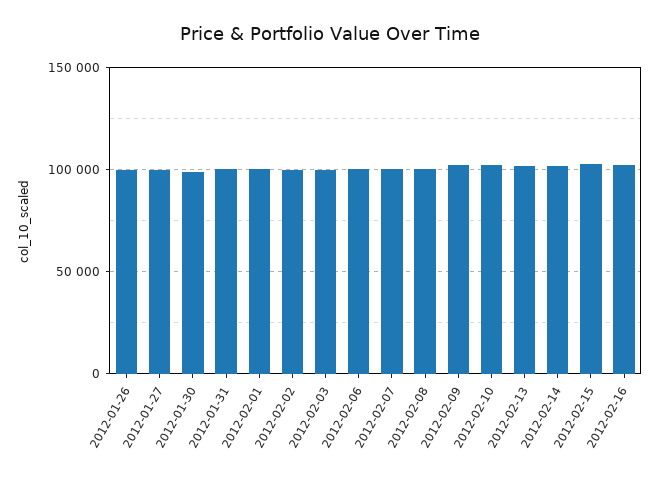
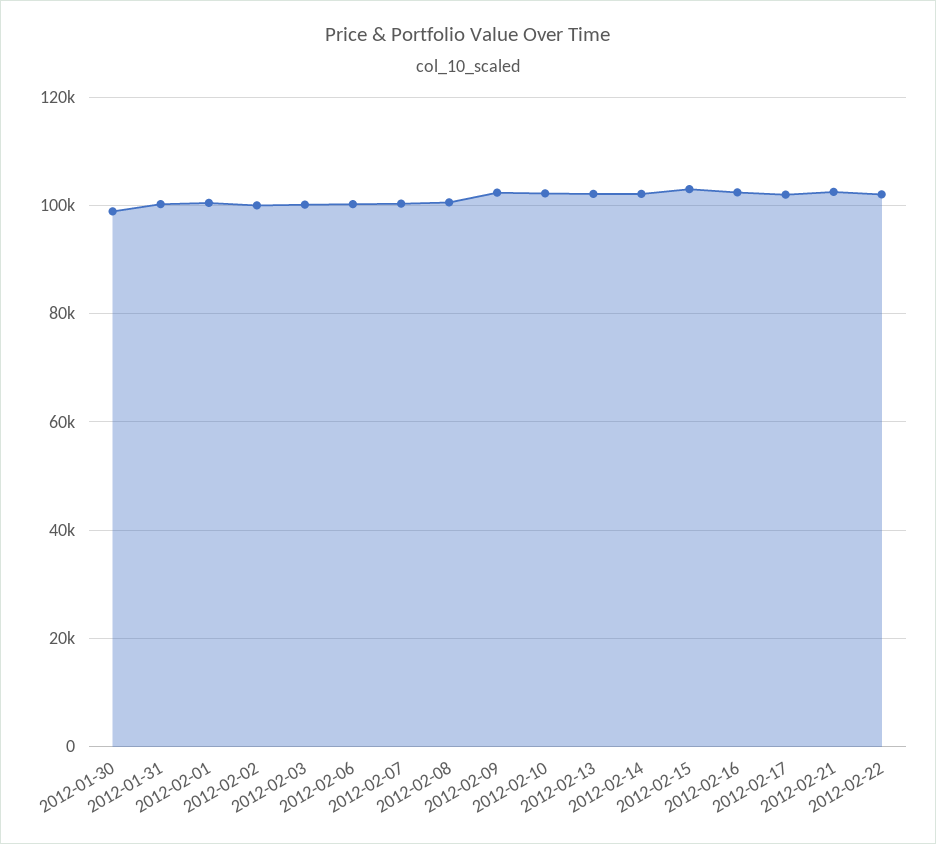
2012-01-26: 100000 -> none
2012-01-27: 100000 -> none
2012-02-17: none -> 102000
2012-02-21: none -> 102000
2012-02-22: none -> 102000

